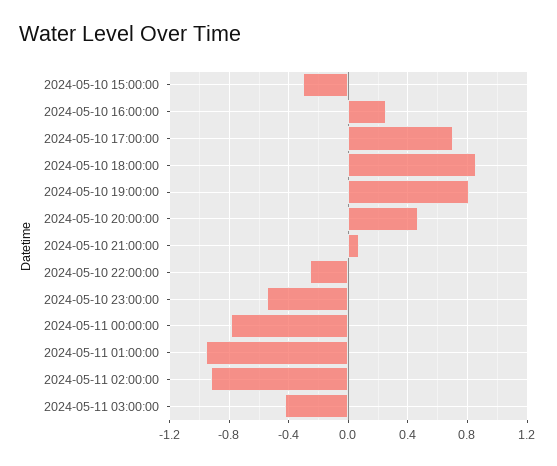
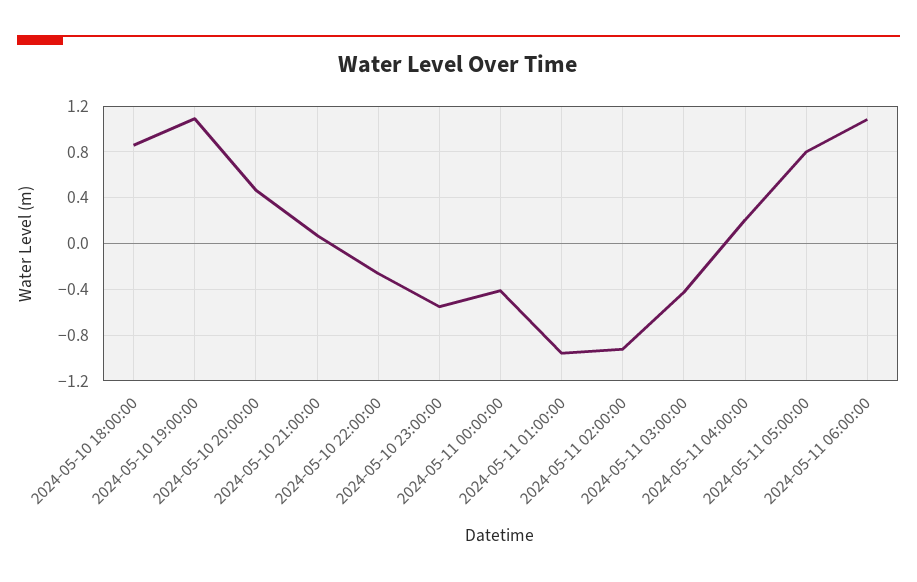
2024-05-10 15:00:00: -0.3 -> none
2024-05-10 16:00:00: 0.25 -> none
2024-05-10 17:00:00: 0.7 -> none
2024-05-10 19:00:00: 0.8 -> 1.1
2024-05-11 00:00:00: -0.8 -> -0.4
2024-05-11 04:00:00: none -> 0.2
2024-05-11 05:00:00: none -> 0.8
2024-05-11 06:00:00: none -> 1.1

